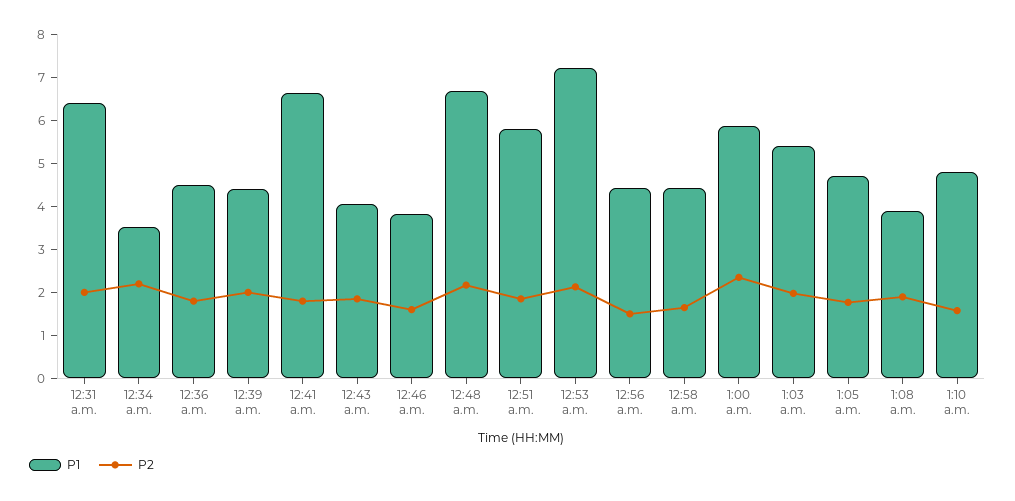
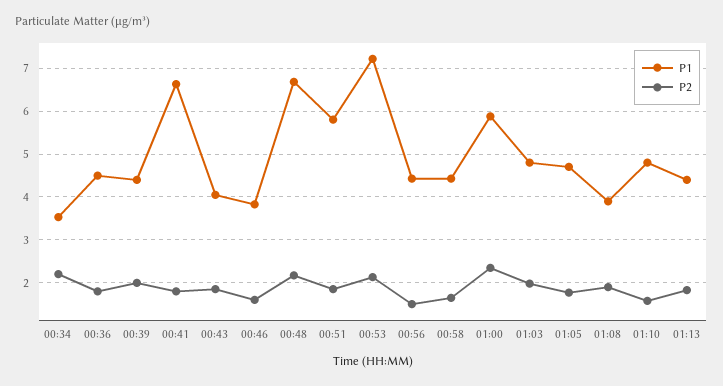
P1, 12:31 a.m.: 6.4 -> none
P2, 12:31 a.m.: 2 -> none
P1, 1:03 a.m.: 5.4 -> 4.8
P1, 01:13: none -> 4.4
P2, 01:13: none -> 1.8

